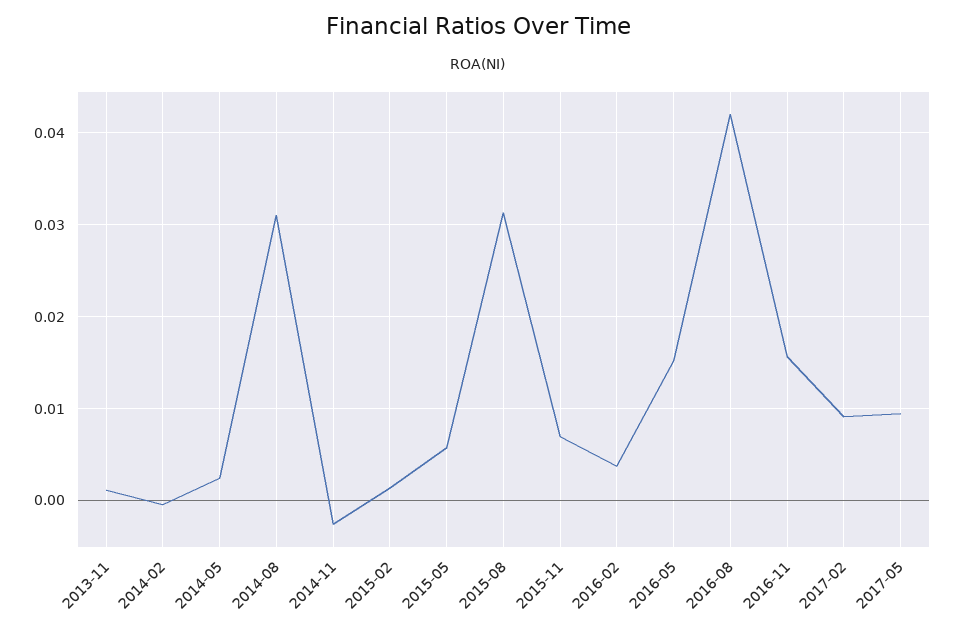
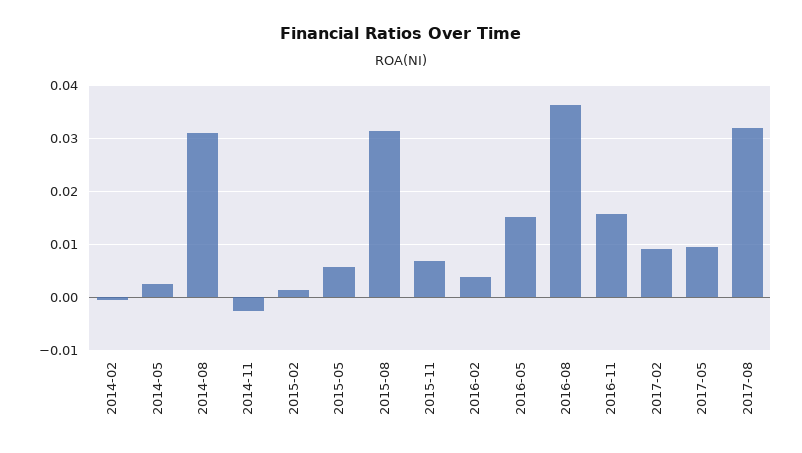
2013-11: 0.001 -> none
2016-08: 0.042 -> 0.036
2017-08: none -> 0.032

